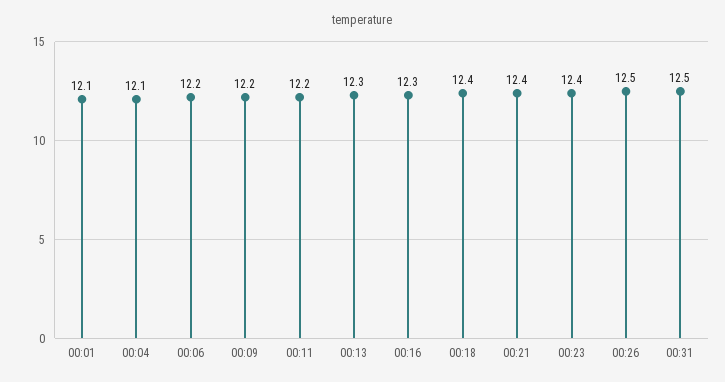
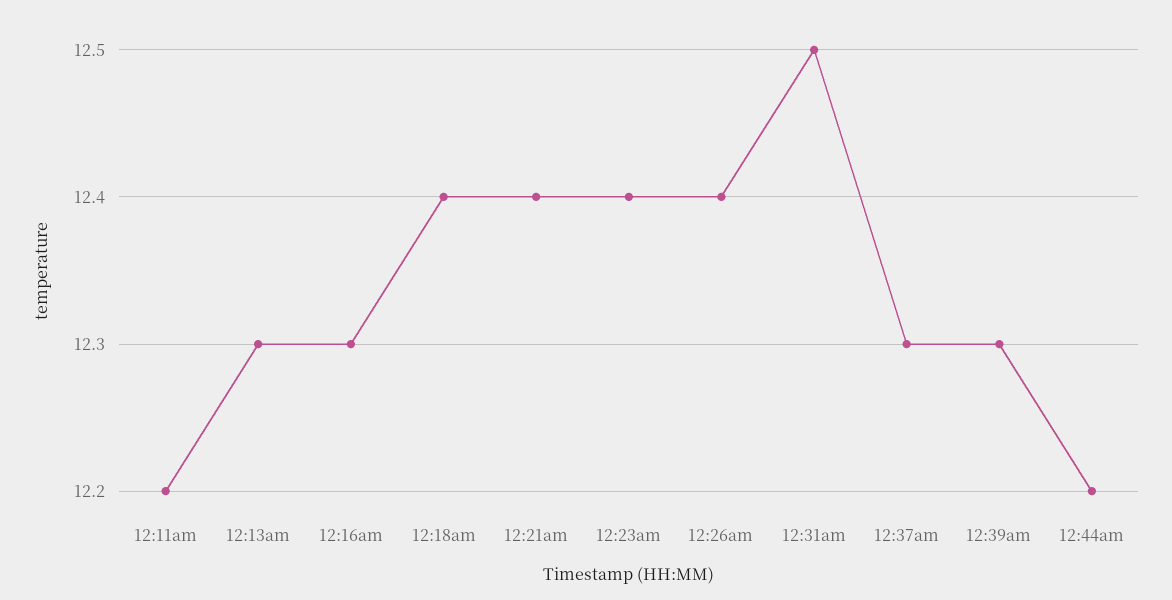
00:01: 12.1 -> none
00:04: 12.1 -> none
00:06: 12.2 -> none
00:09: 12.2 -> none
00:26: 12.5 -> 12.4
12:37am: none -> 12.3
12:39am: none -> 12.3
12:44am: none -> 12.2

